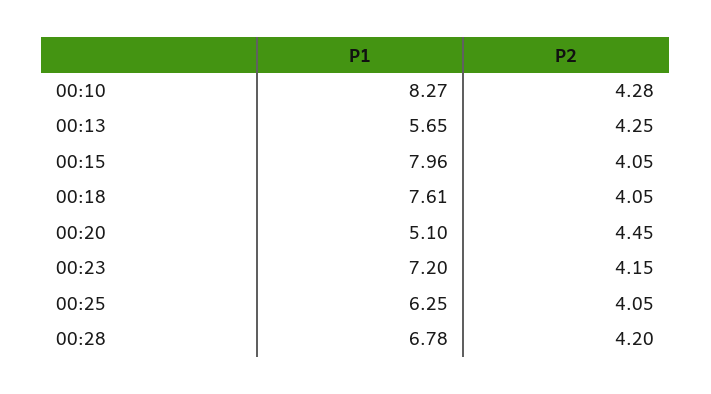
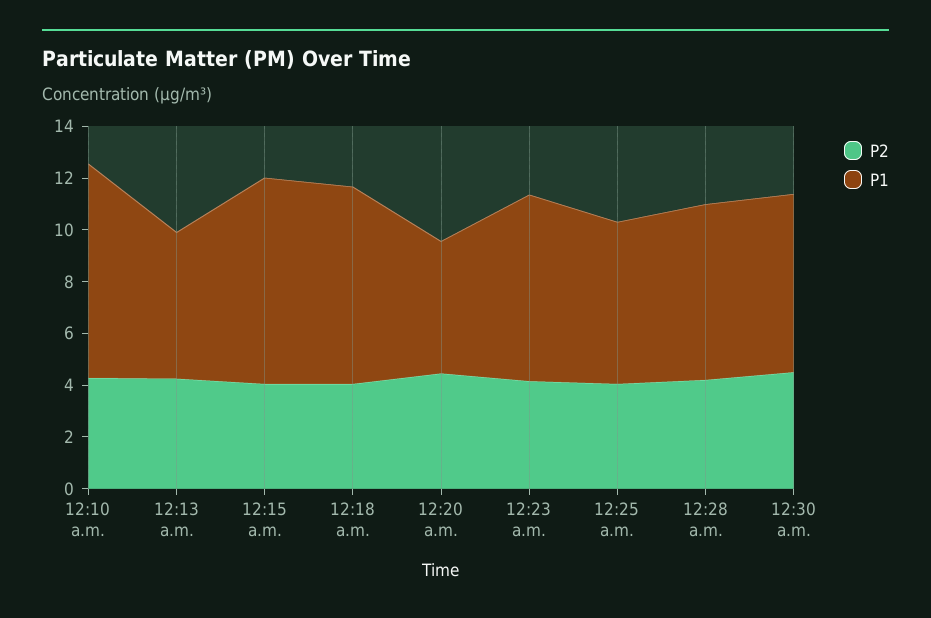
P2, 12:30 a.m.: none -> 4.5
P1, 12:30 a.m.: none -> 7

